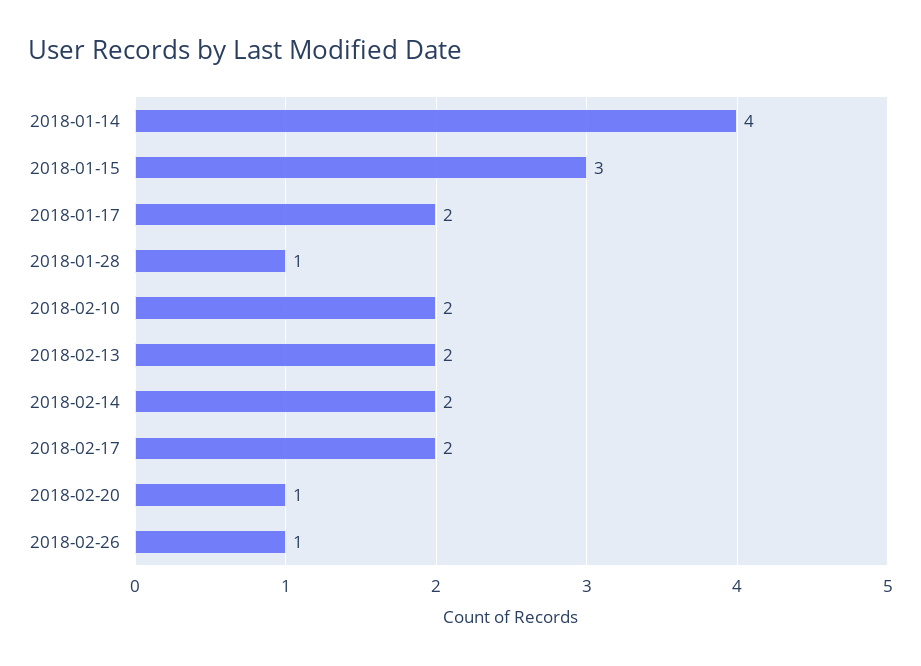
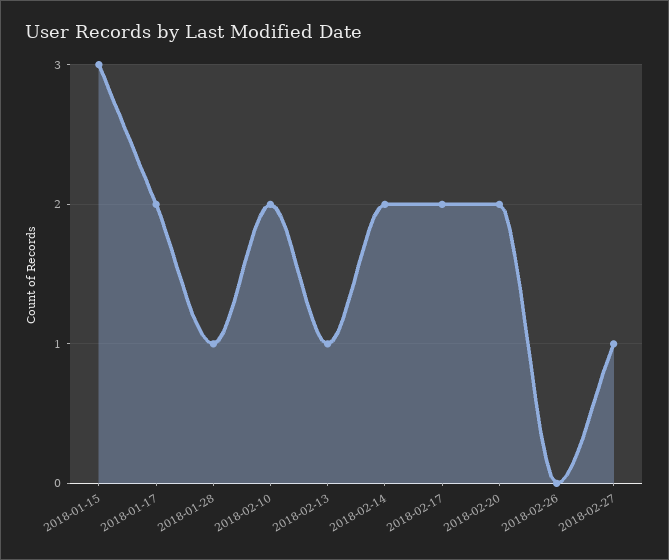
2018-01-14: 4 -> none
2018-02-13: 2 -> 1
2018-02-20: 1 -> 2
2018-02-26: 1 -> 0
2018-02-27: none -> 1

